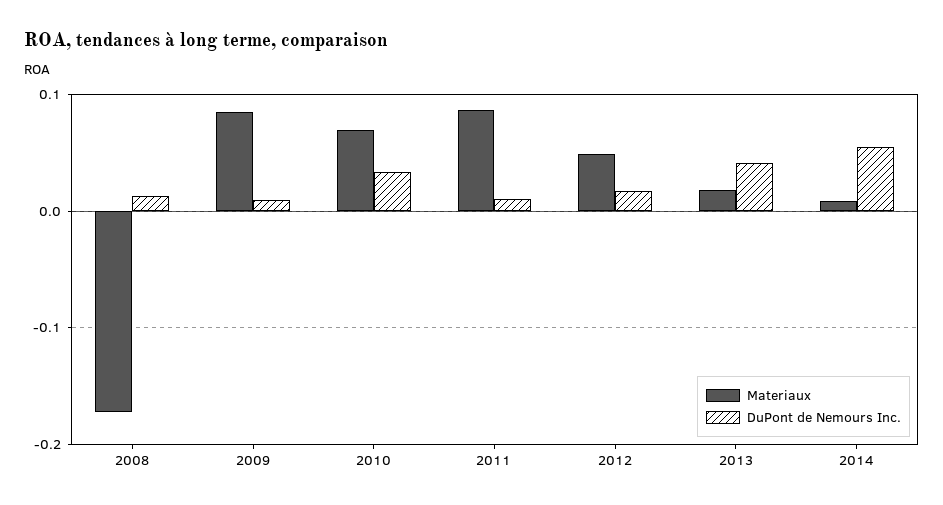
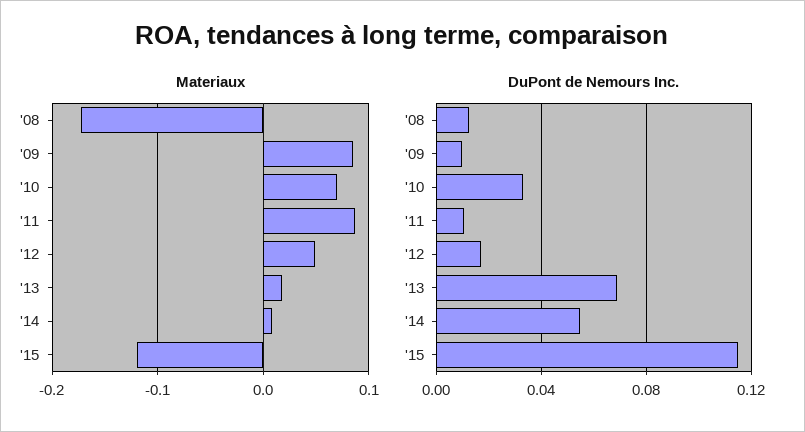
DuPont de Nemours Inc., 2013: 0.04 -> 0.07
Materiaux, '15: none -> -0.12
DuPont de Nemours Inc., '15: none -> 0.115

